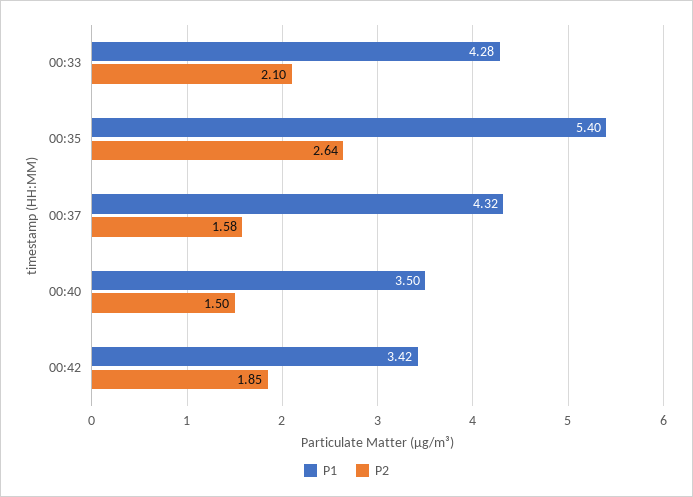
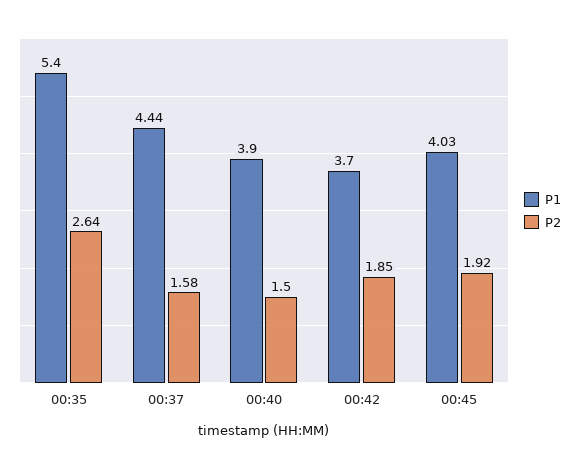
P1, 00:33: 4.28 -> none
P2, 00:33: 2.1 -> none
P1, 00:37: 4.32 -> 4.44
P1, 00:40: 3.5 -> 3.9
P1, 00:42: 3.42 -> 3.7
P1, 00:45: none -> 4.03
P2, 00:45: none -> 1.92

